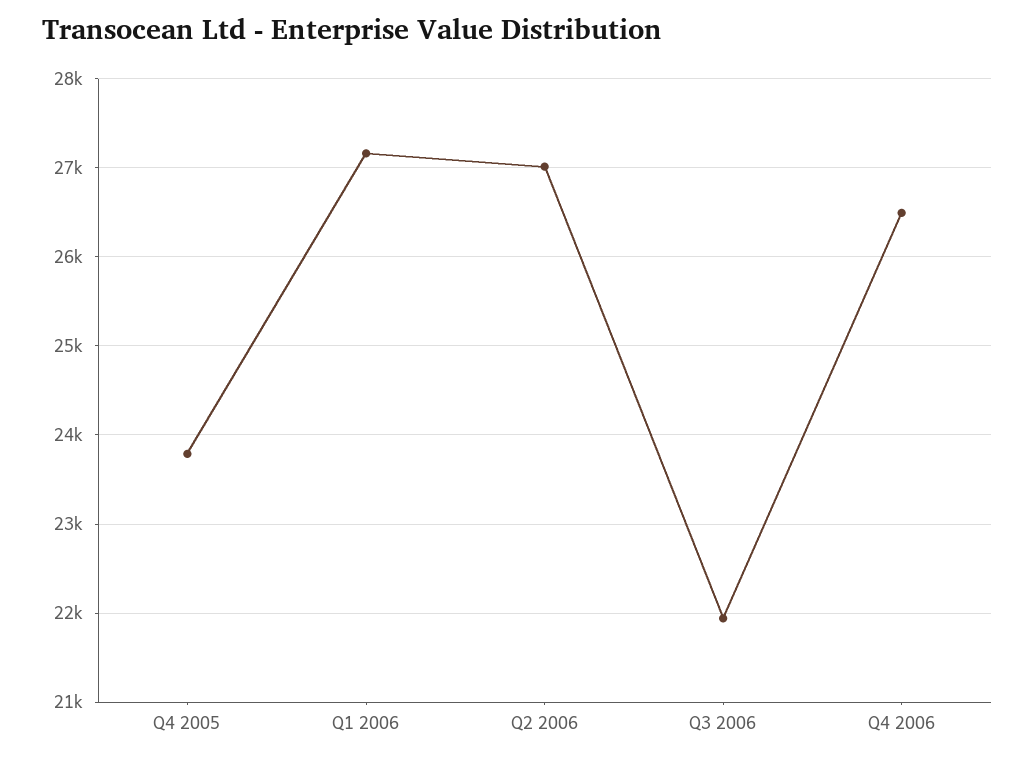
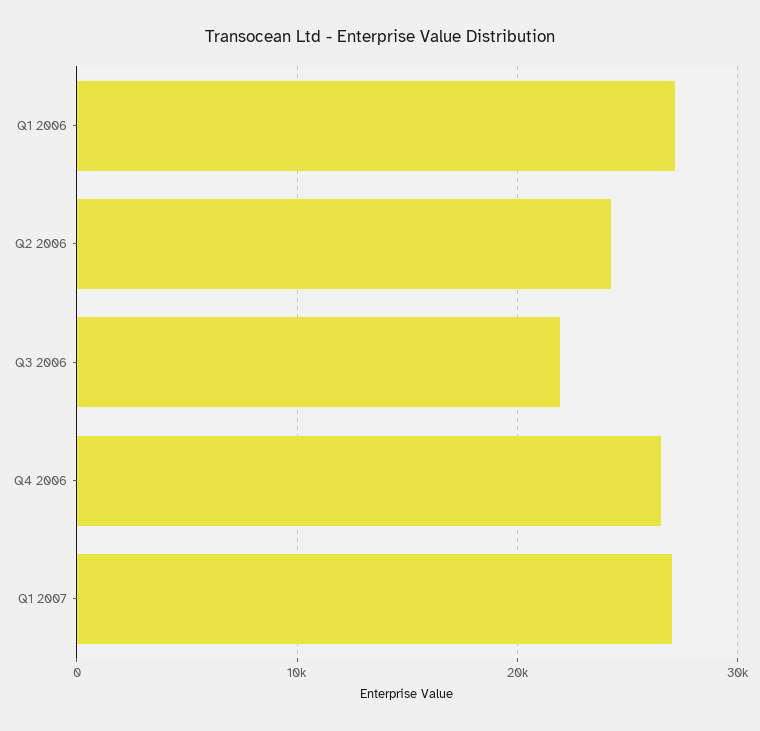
Q4 2005: 23800 -> none
Q2 2006: 27000 -> 24000
Q1 2007: none -> 27000

